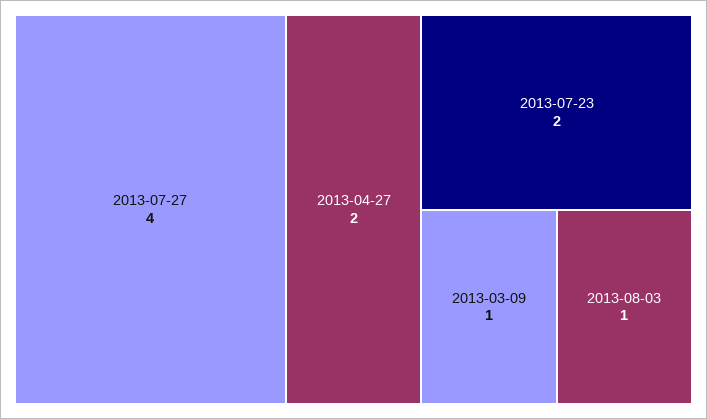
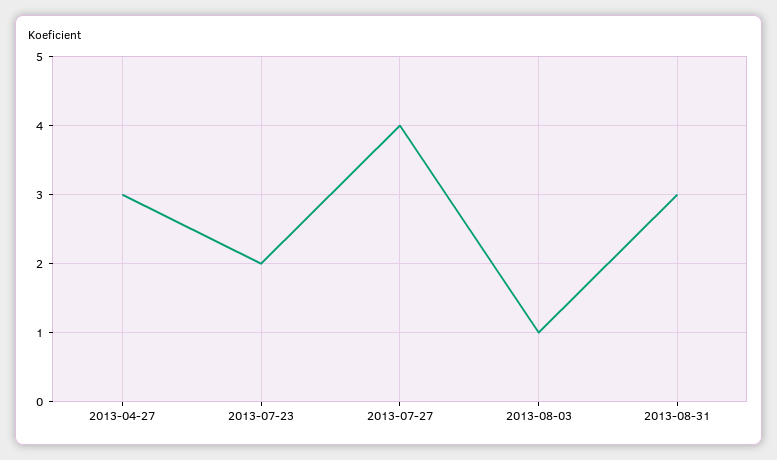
2013-04-27: 2 -> 3
2013-03-09: 1 -> none
2013-08-31: none -> 3

